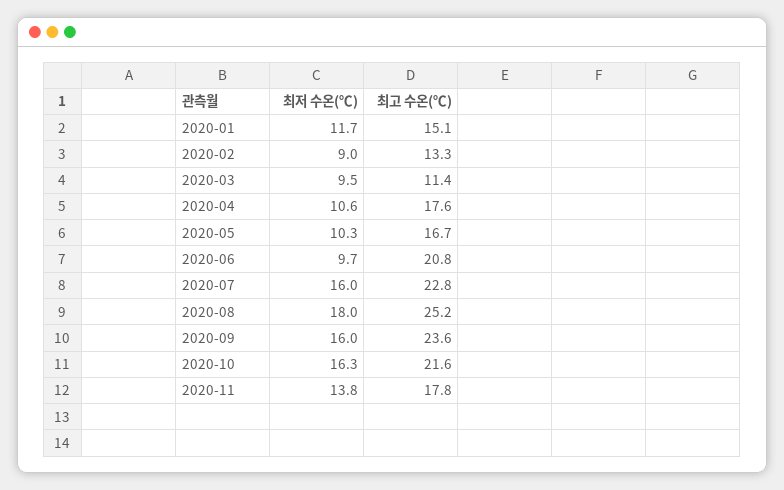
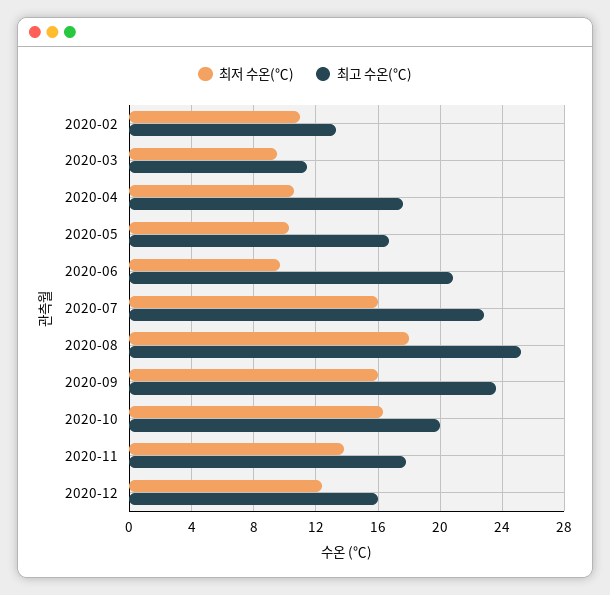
최저 수온(℃), 2020-01: 11.7 -> none
최고 수온(℃), 2020-01: 15.1 -> none
최저 수온(℃), 2020-02: 9 -> 11
최고 수온(℃), 2020-10: 21.6 -> 20
최저 수온(℃), 2020-12: none -> 12.5
최고 수온(℃), 2020-12: none -> 16

